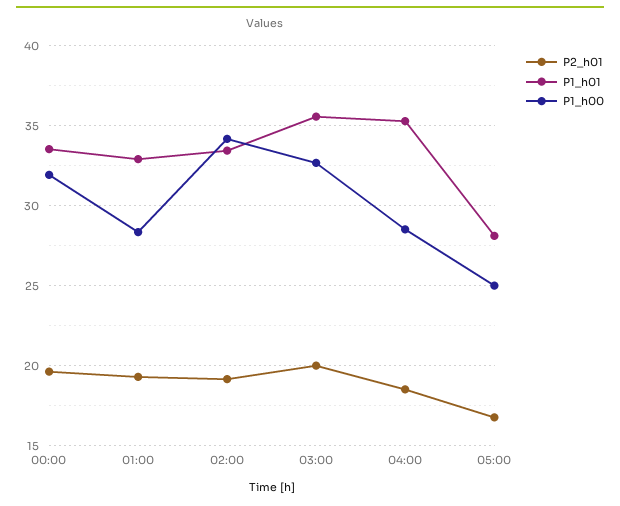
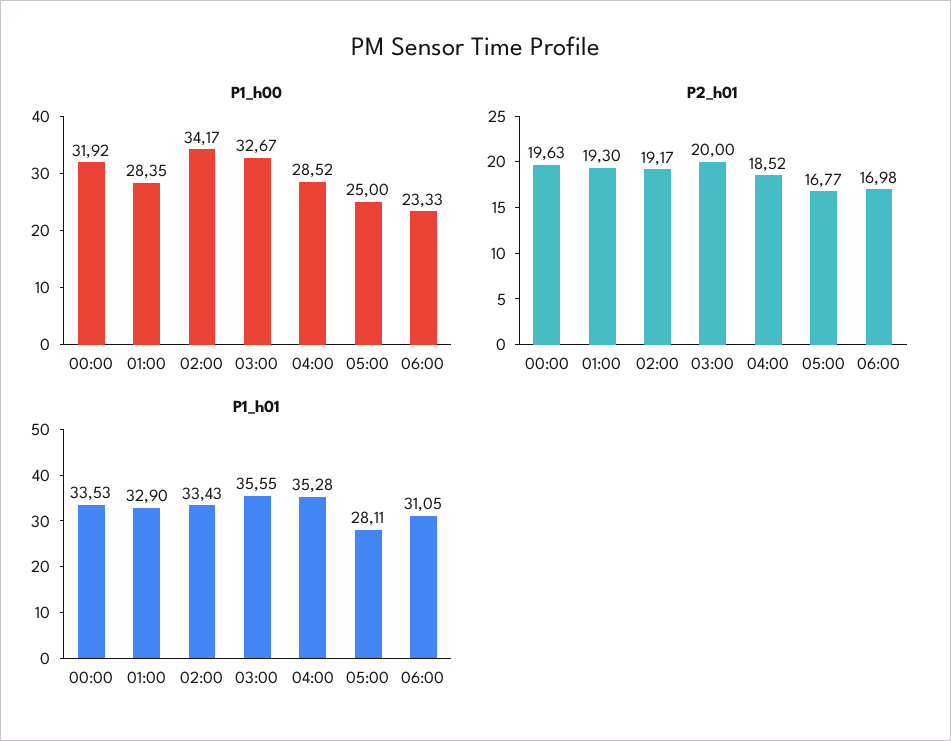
P1_h00, 06:00: none -> 23.33
P2_h01, 06:00: none -> 16.98
P1_h01, 06:00: none -> 31.05

